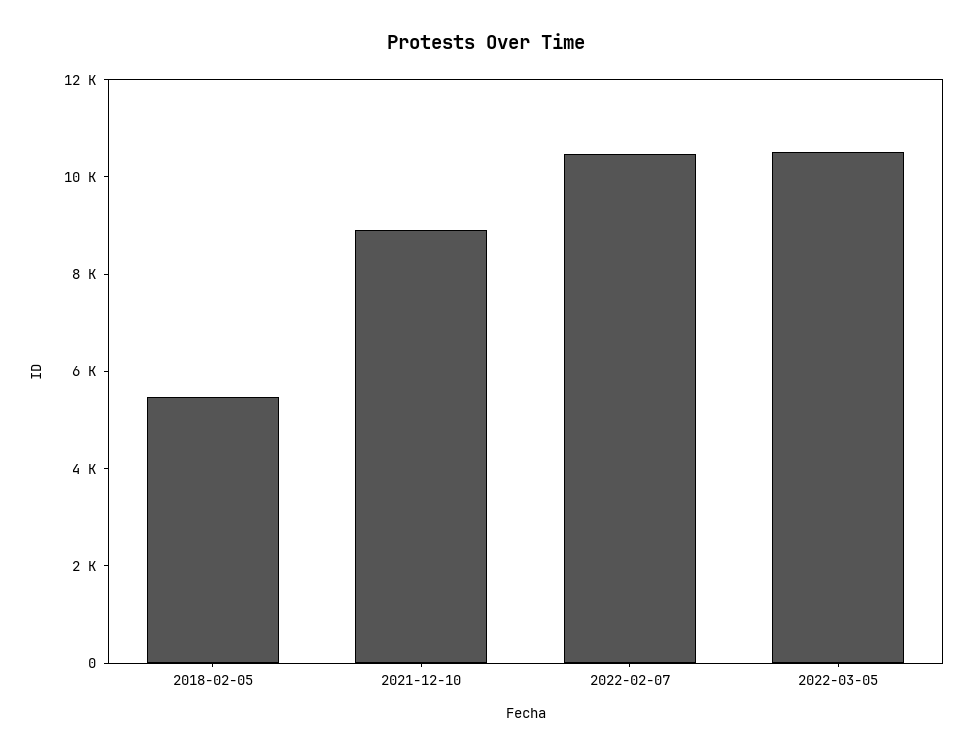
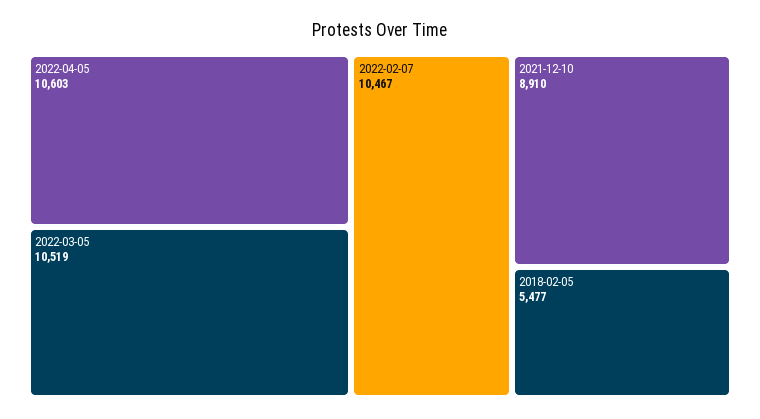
2022-04-05: none -> 10603

